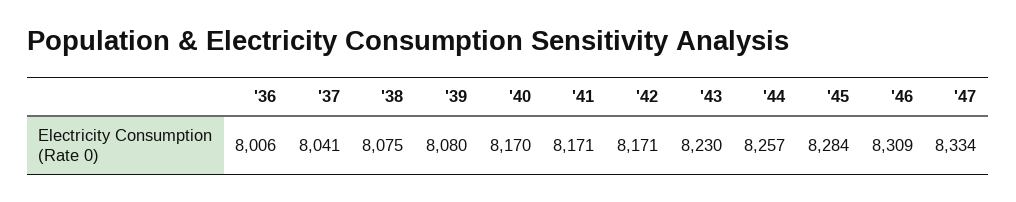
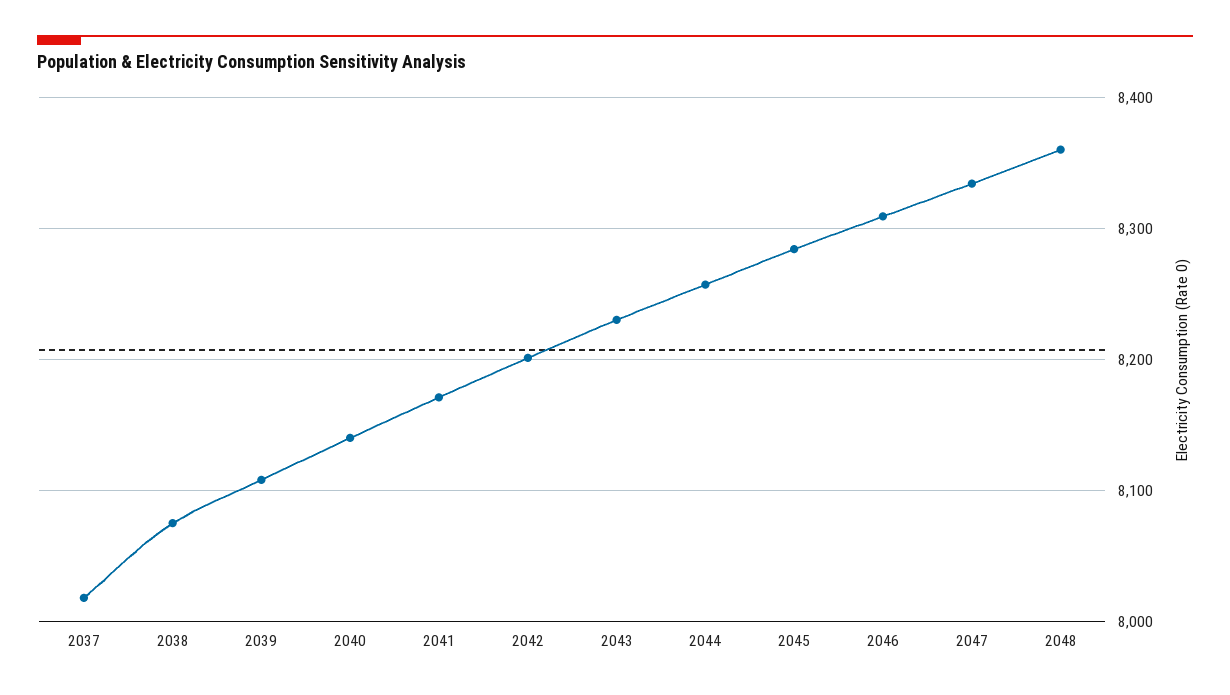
'36: 8006 -> none
'37: 8041 -> 8020
'39: 8080 -> 8110
'40: 8170 -> 8140
'42: 8171 -> 8200
2048: none -> 8360

